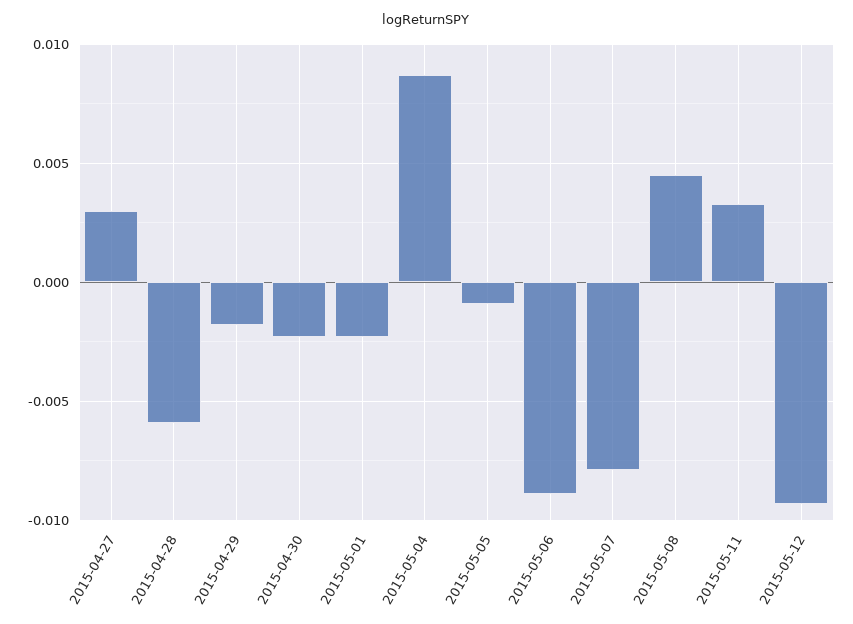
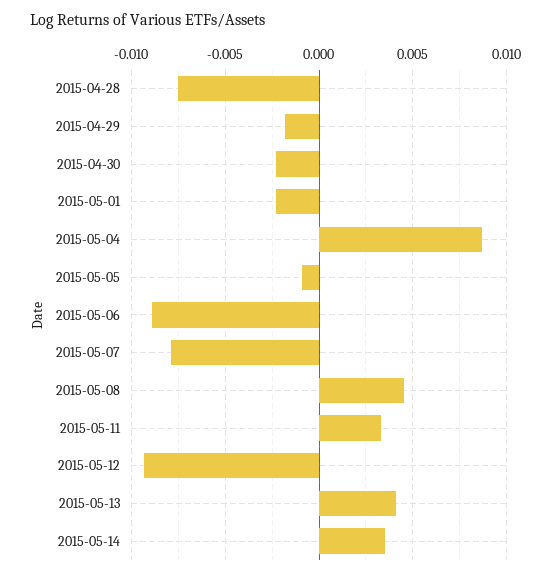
2015-04-27: 0.003 -> none
2015-04-28: -0.006 -> -0.0075
2015-05-13: none -> 0.004
2015-05-14: none -> 0.0035

